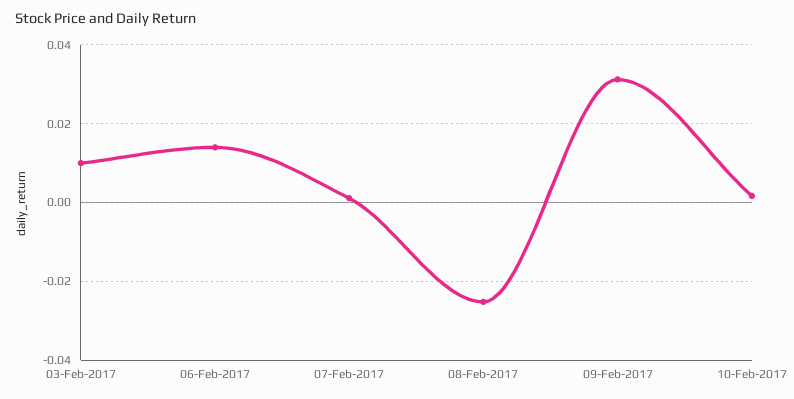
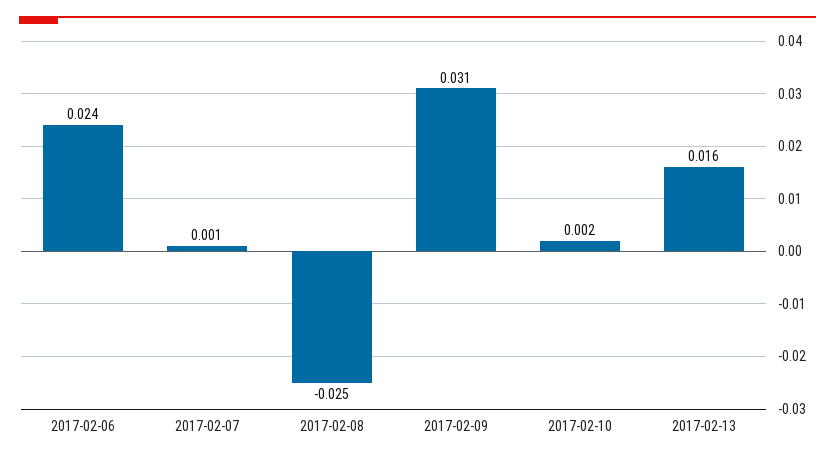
03-Feb-2017: 0.01 -> none
06-Feb-2017: 0.014 -> 0.024
2017-02-13: none -> 0.016

